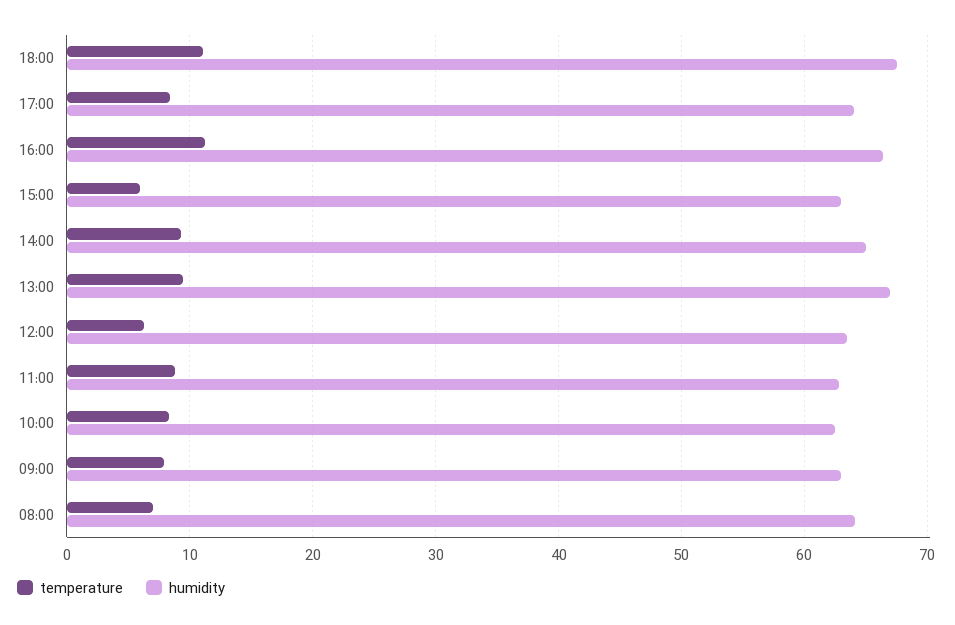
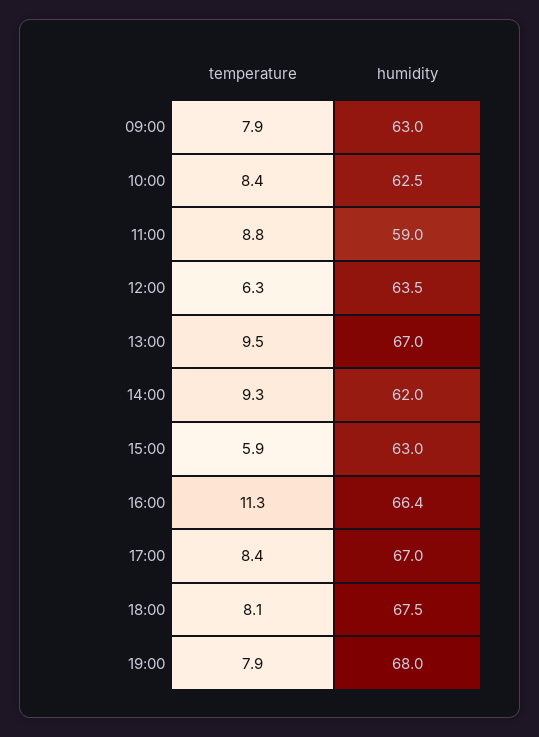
temperature, 18:00: 11 -> 8.1
humidity, 17:00: 64 -> 67
humidity, 14:00: 65 -> 62
humidity, 11:00: 63 -> 59
temperature, 08:00: 7 -> none
humidity, 08:00: 64 -> none
temperature, 19:00: none -> 7.9
humidity, 19:00: none -> 68

